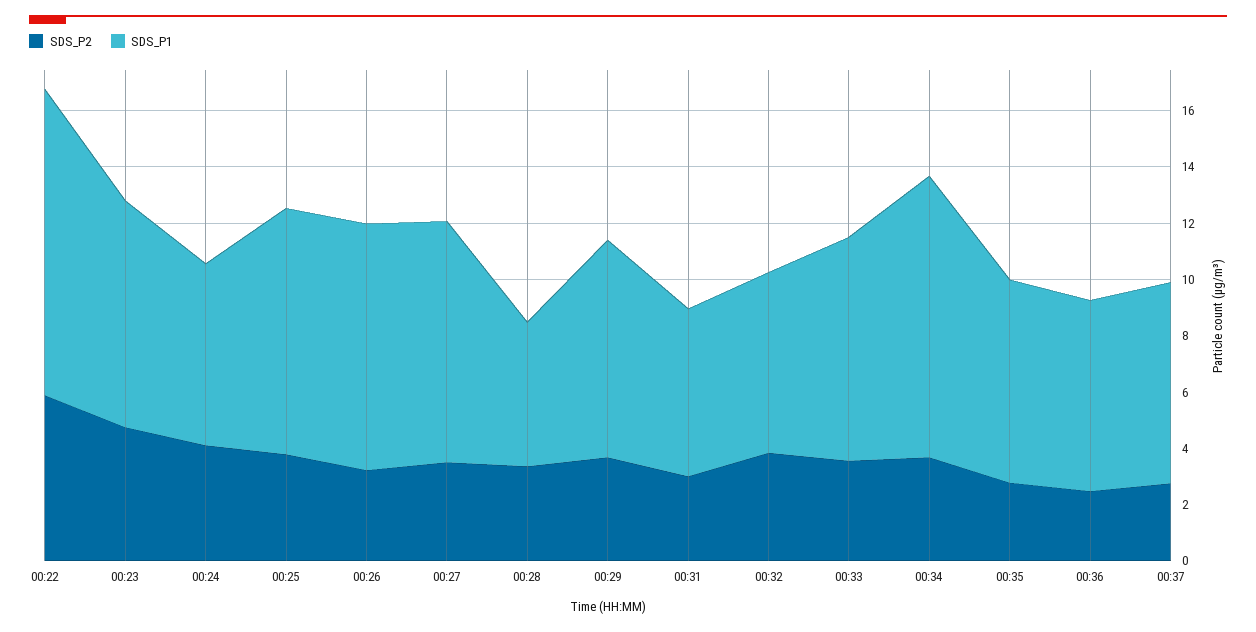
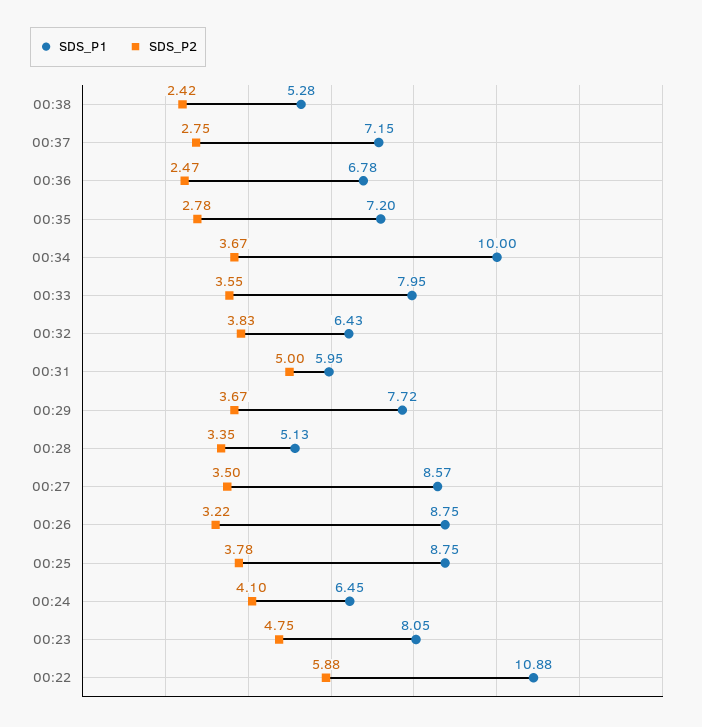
SDS_P2, 00:31: 3 -> 5
SDS_P1, 00:38: none -> 5.28
SDS_P2, 00:38: none -> 2.42

